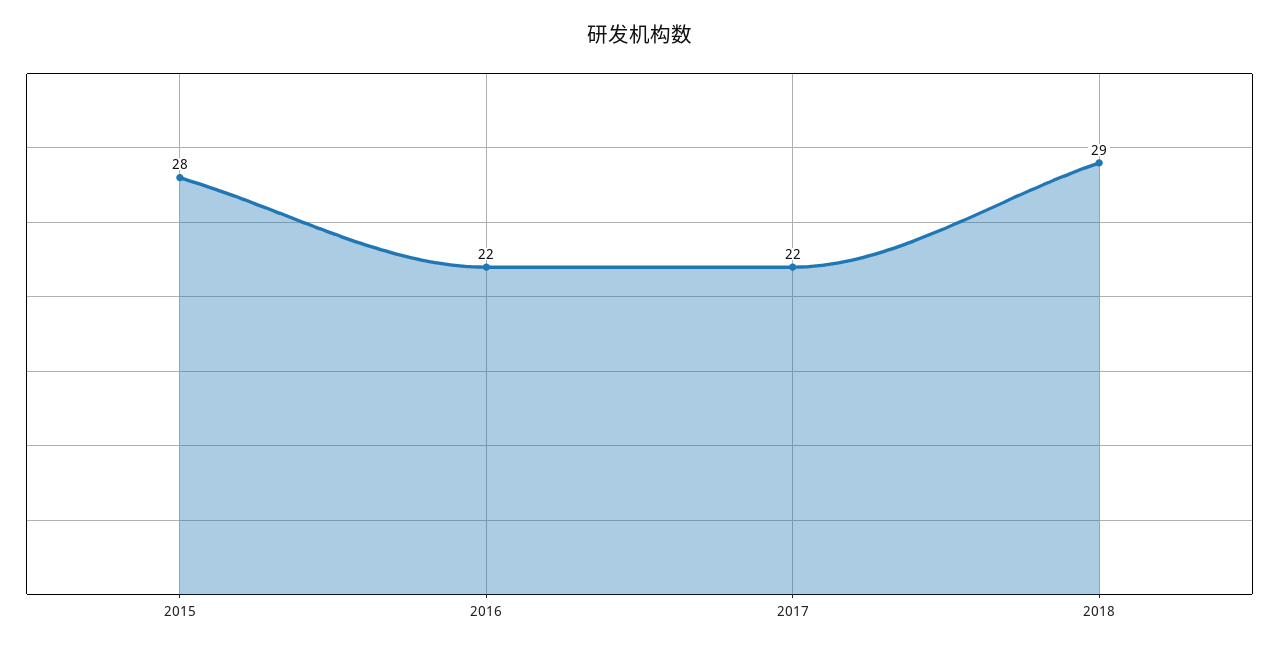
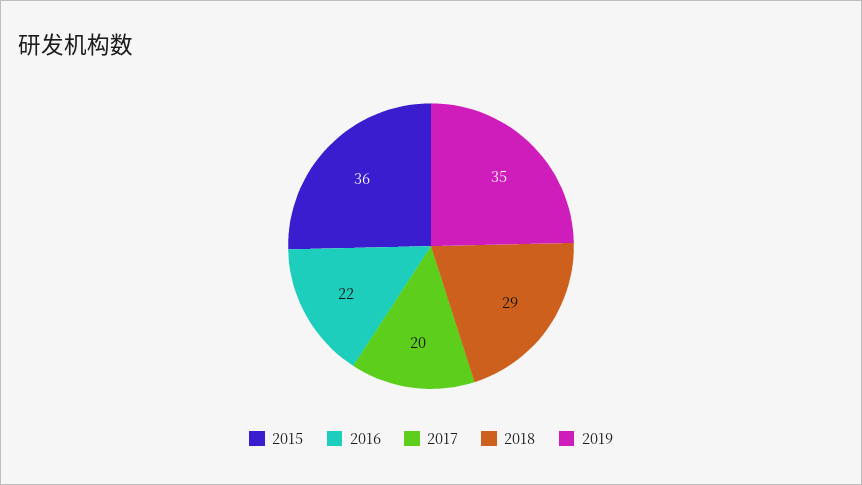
2015: 28 -> 36
2017: 22 -> 20
2019: none -> 35

